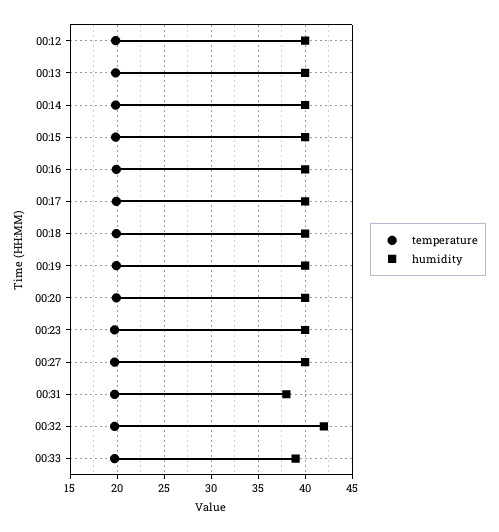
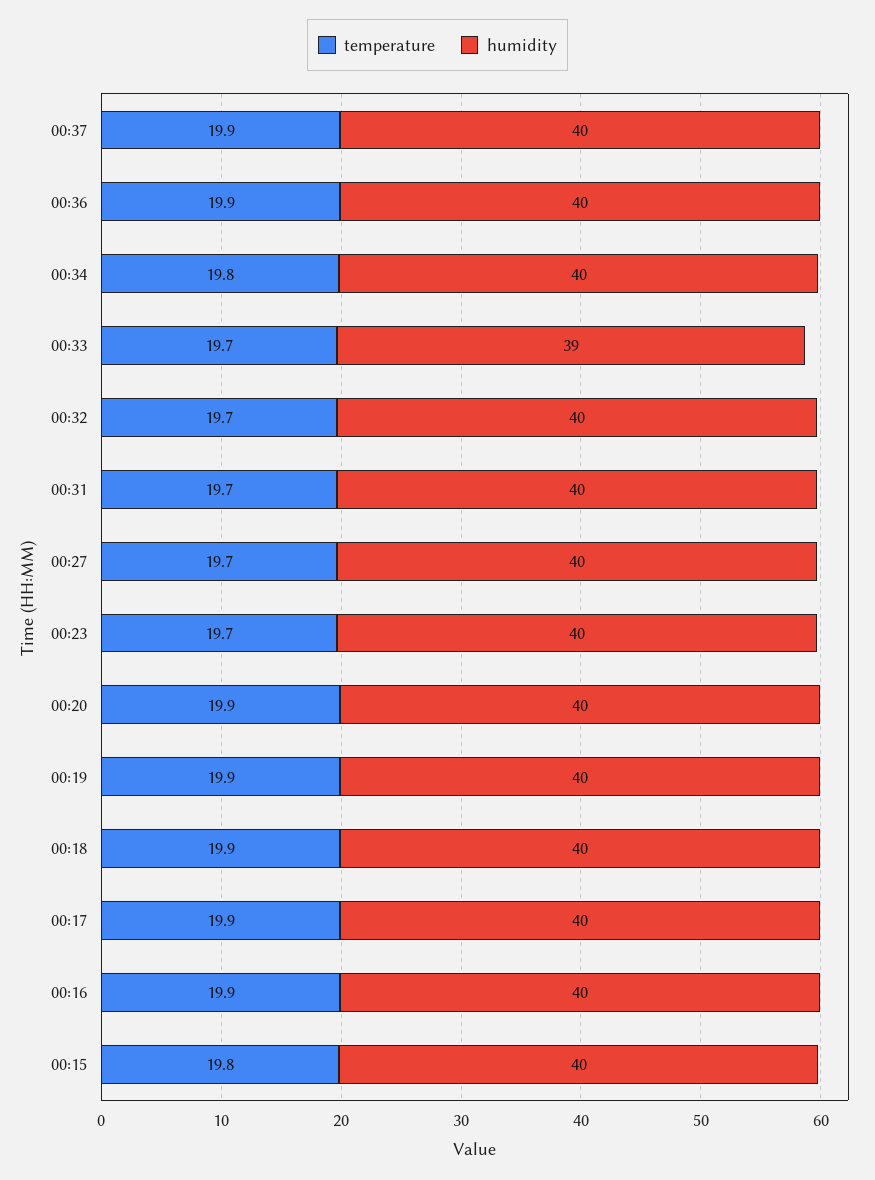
temperature, 00:12: 20 -> none
humidity, 00:12: 40 -> none
temperature, 00:13: 20 -> none
humidity, 00:13: 40 -> none
temperature, 00:14: 20 -> none
humidity, 00:14: 40 -> none
humidity, 00:31: 38 -> 40
humidity, 00:32: 42 -> 40
temperature, 00:37: none -> 19.9
humidity, 00:37: none -> 40
temperature, 00:36: none -> 19.9
humidity, 00:36: none -> 40
temperature, 00:34: none -> 19.8
humidity, 00:34: none -> 40

